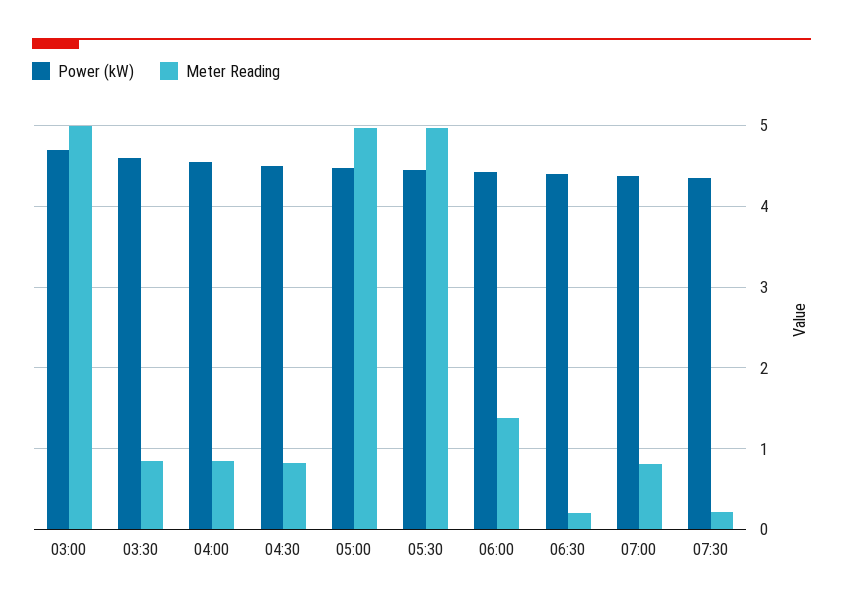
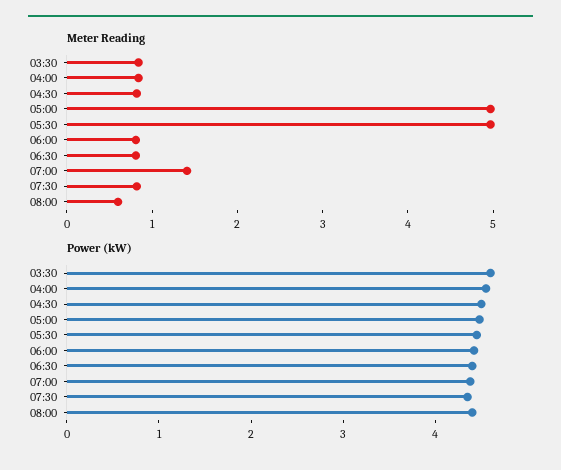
Power (kW), 03:00: 4.7 -> none
Meter Reading, 03:00: 5 -> none
Meter Reading, 06:00: 1.4 -> 0.8
Meter Reading, 06:30: 0.2 -> 0.8
Meter Reading, 07:00: 0.8 -> 1.4
Meter Reading, 07:30: 0.2 -> 0.8
Meter Reading, 08:00: none -> 0.6
Power (kW), 08:00: none -> 4.4

